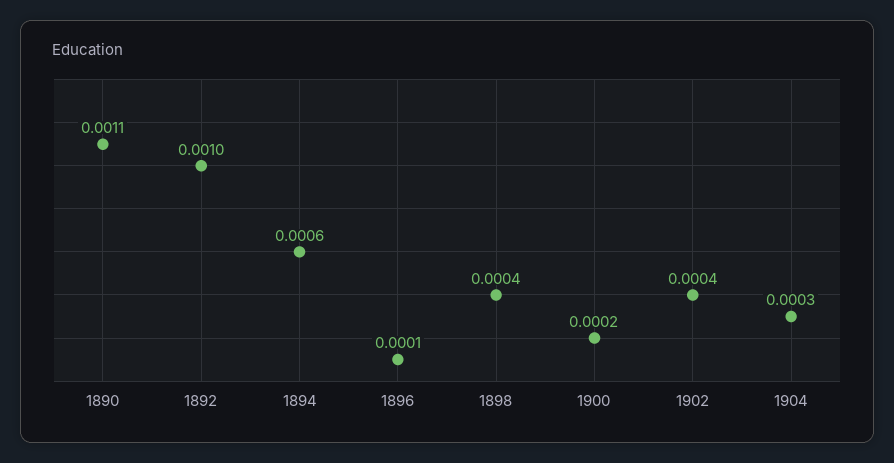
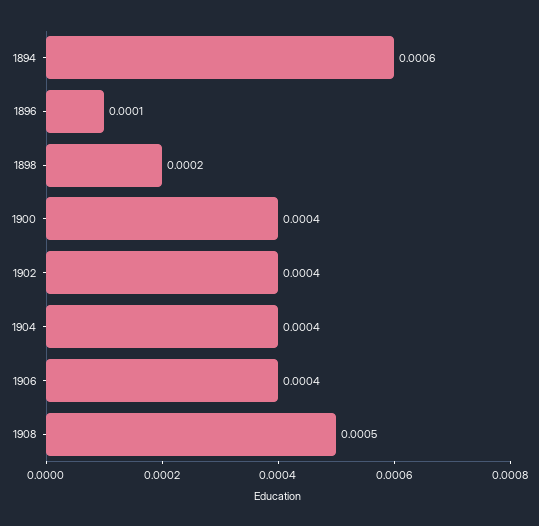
1890: 0.0011 -> none
1892: 0.001 -> none
1898: 0.0004 -> 0.0002
1900: 0.0002 -> 0.0004
1904: 0.0003 -> 0.0004
1906: none -> 0.0004
1908: none -> 0.0005

